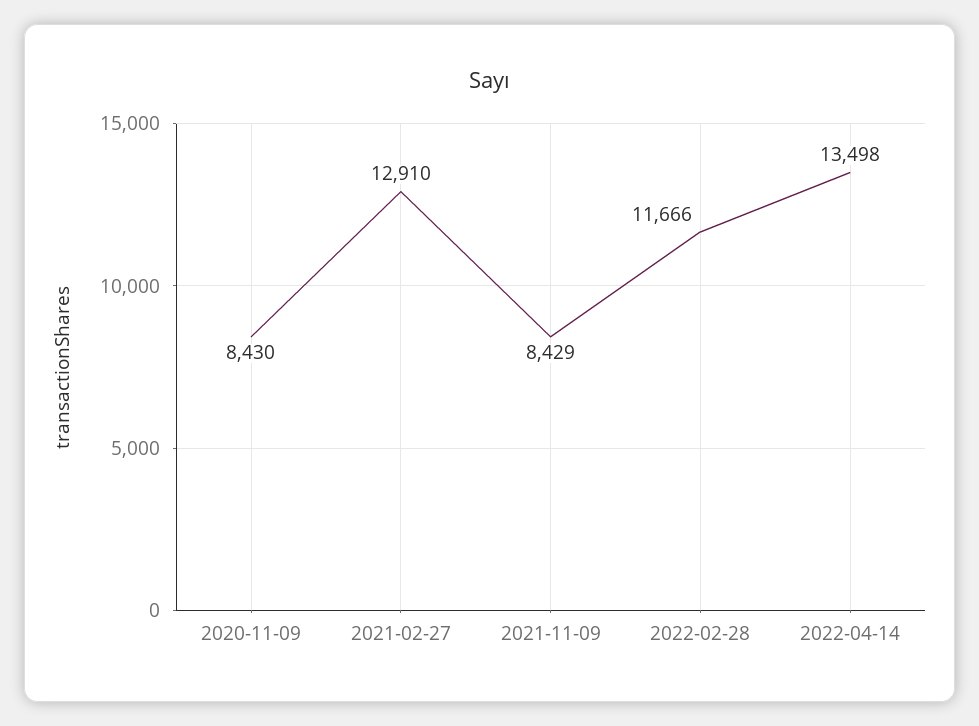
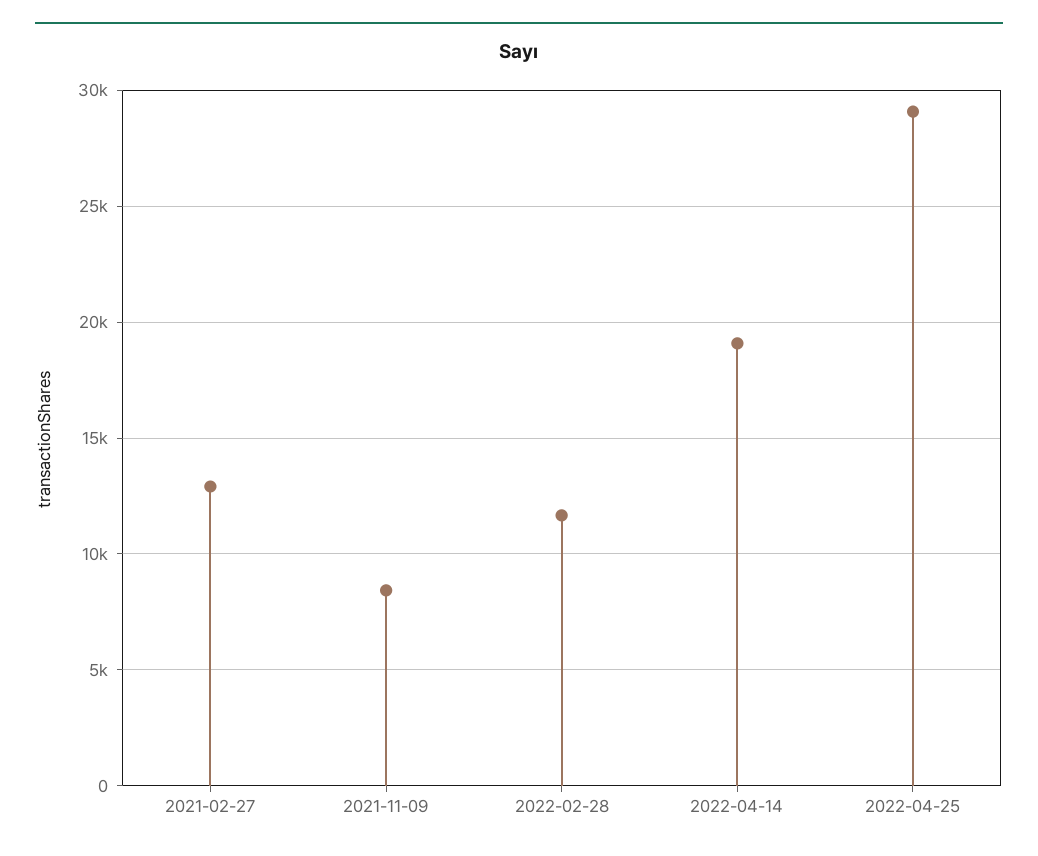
2020-11-09: 8430 -> none
2022-04-14: 13498 -> 19000
2022-04-25: none -> 29000

